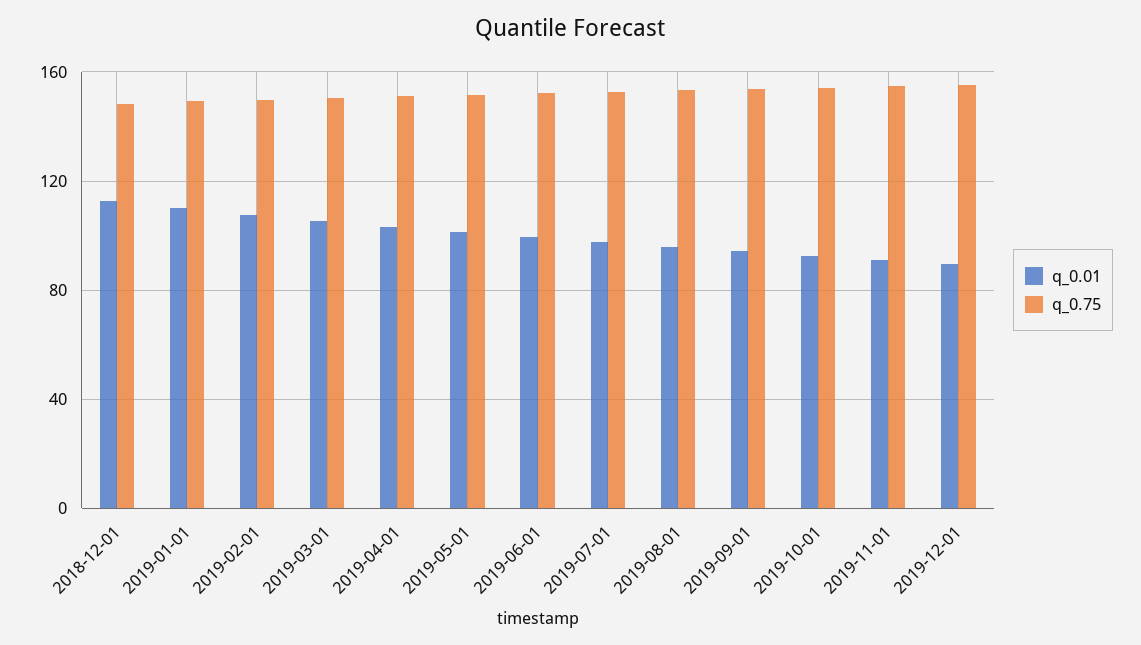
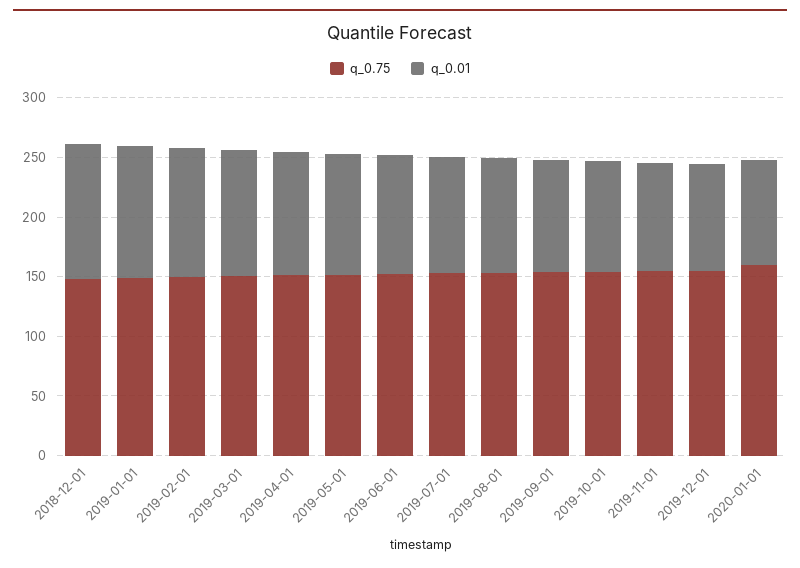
q_0.75, 2020-01-01: none -> 160
q_0.01, 2020-01-01: none -> 90

